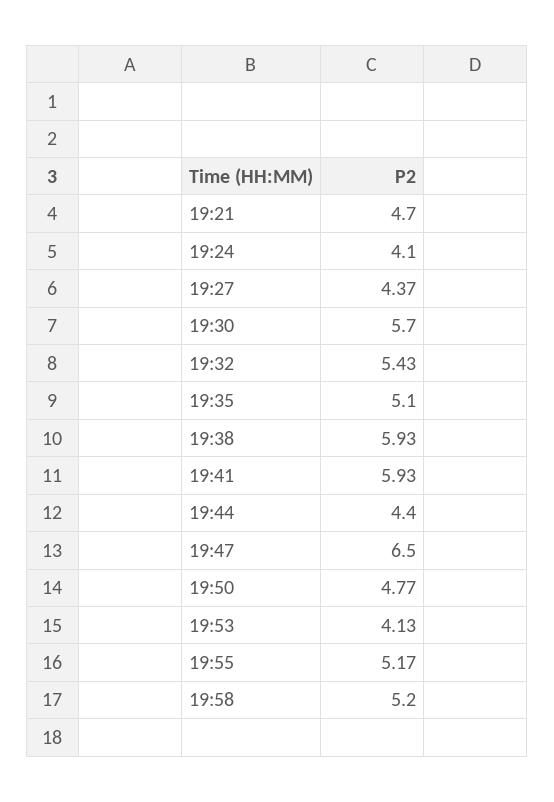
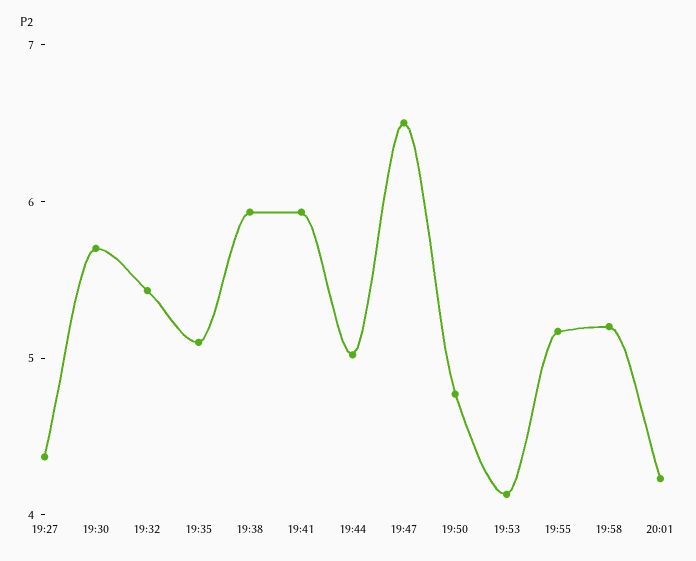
19:21: 4.7 -> none
19:24: 4.1 -> none
19:44: 4.4 -> 5
20:01: none -> 4.2

